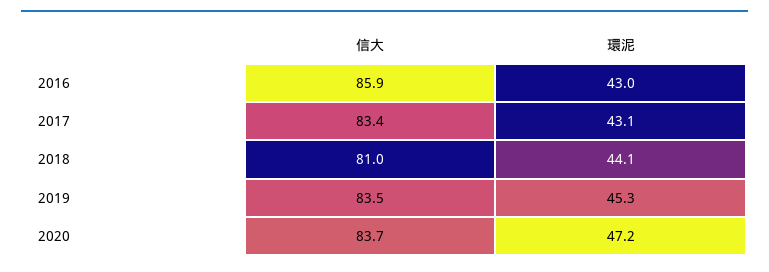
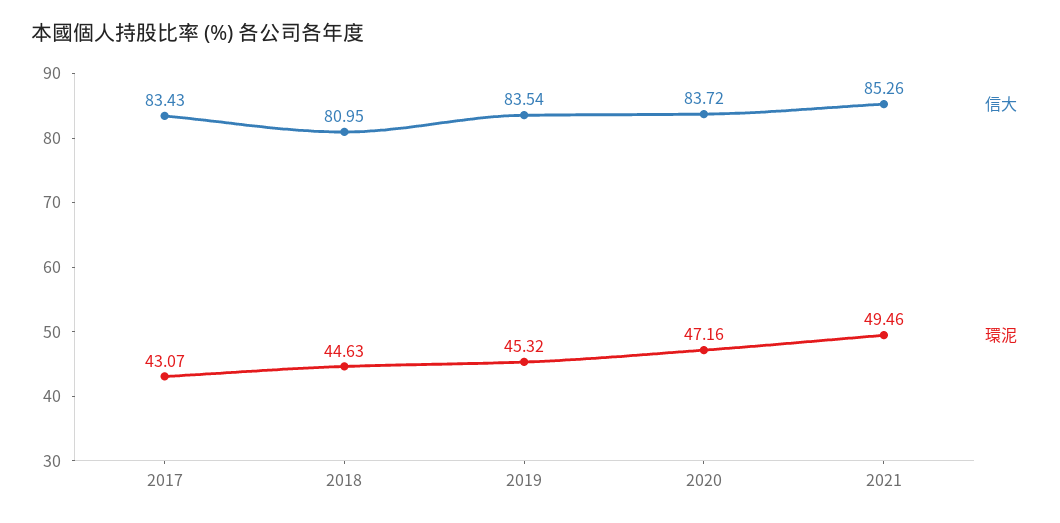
信大, 2016: 85.9 -> none
環泥, 2016: 43 -> none
環泥, 2018: 44.1 -> 44.63
信大, 2021: none -> 85.26
環泥, 2021: none -> 49.46

